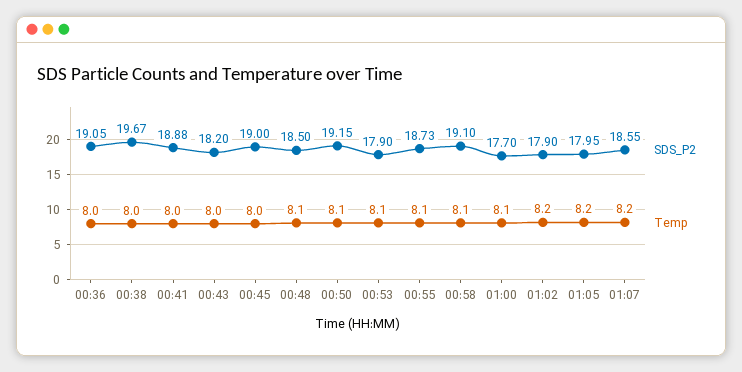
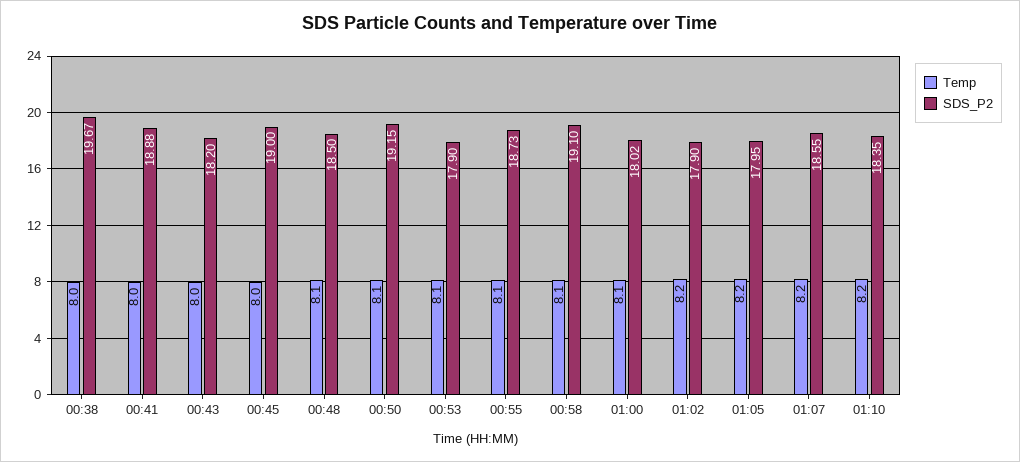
SDS_P2, 00:36: 19.05 -> none
Temp, 00:36: 8 -> none
SDS_P2, 01:00: 17.7 -> 18.02
Temp, 01:10: none -> 8.2
SDS_P2, 01:10: none -> 18.35

